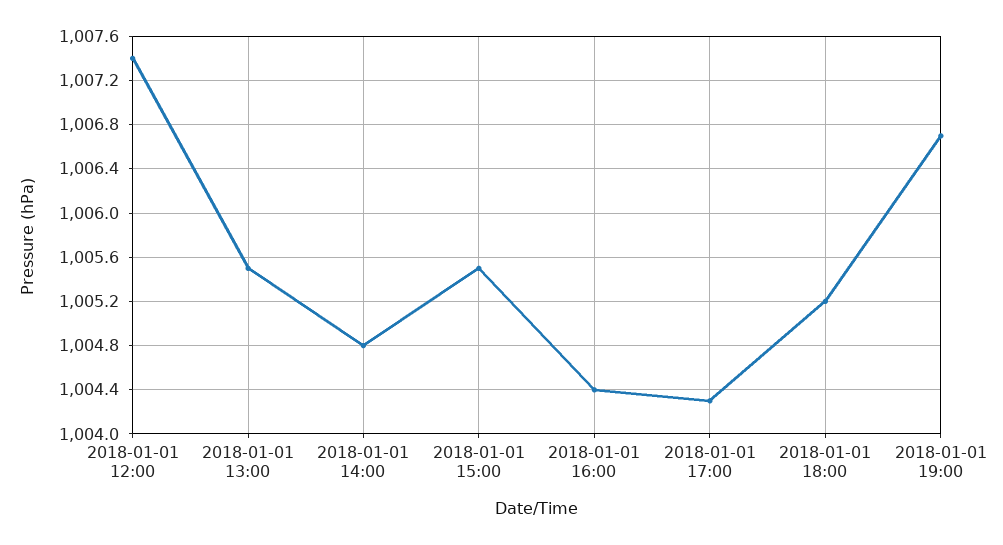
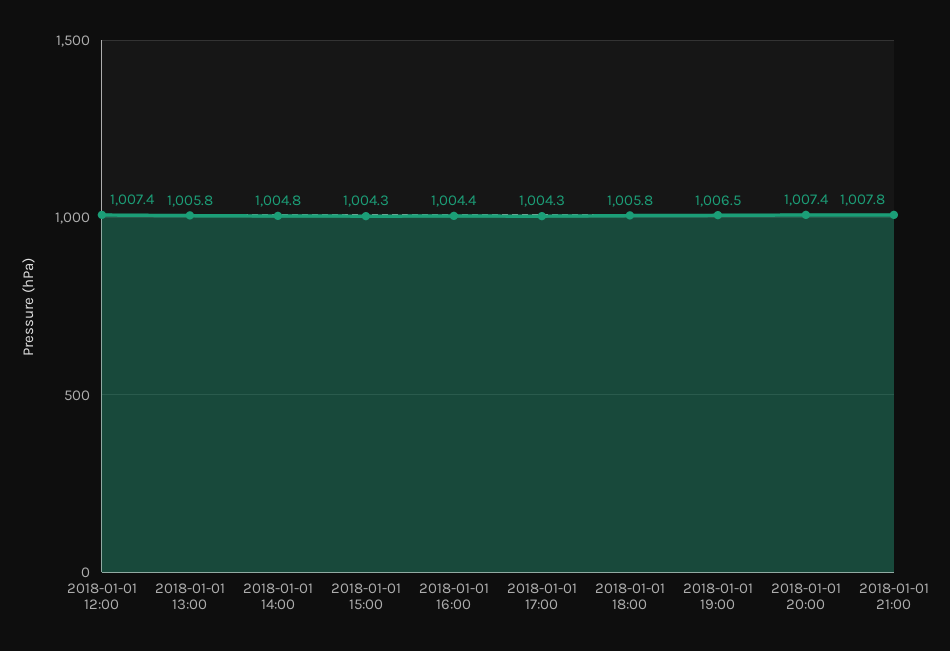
2018-01-01 13:00: 1005.5 -> 1005.8
2018-01-01 15:00: 1005.5 -> 1004.3
2018-01-01 18:00: 1005.2 -> 1005.8
2018-01-01 19:00: 1006.7 -> 1006.5
2018-01-01 20:00: none -> 1007.4
2018-01-01 21:00: none -> 1007.8

